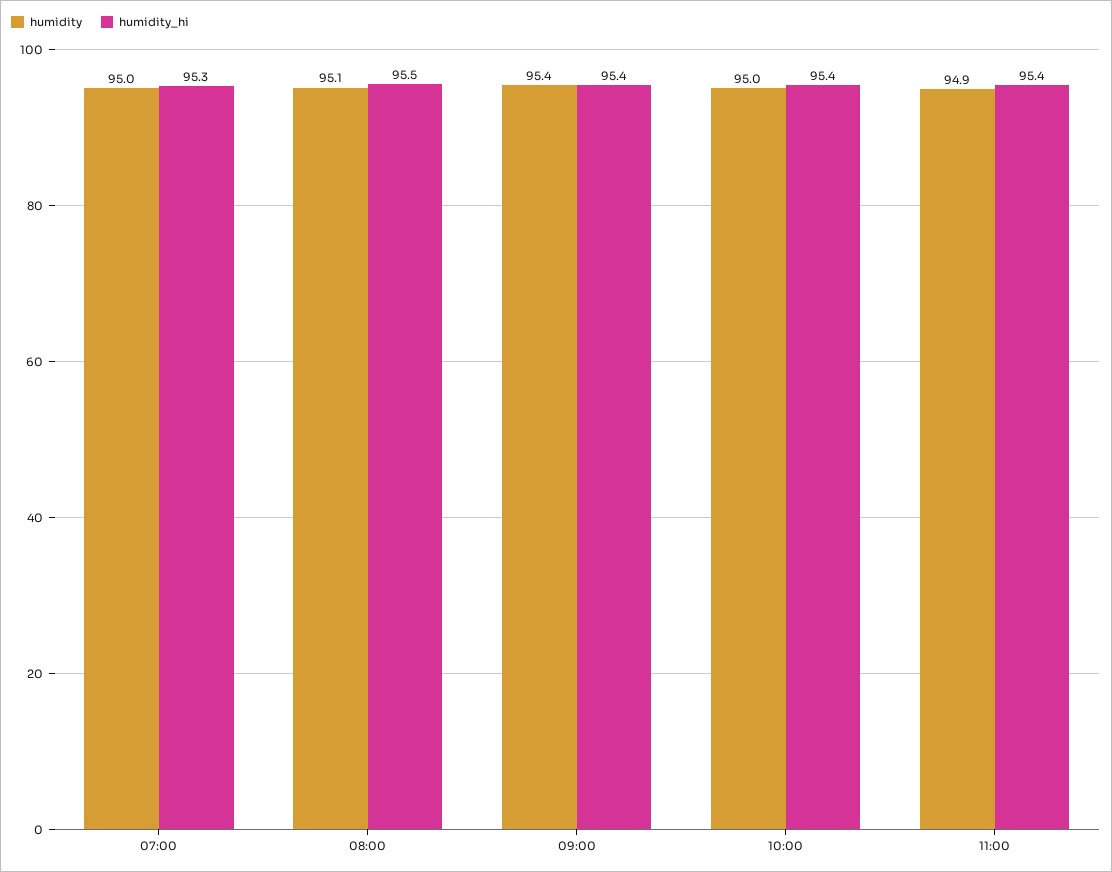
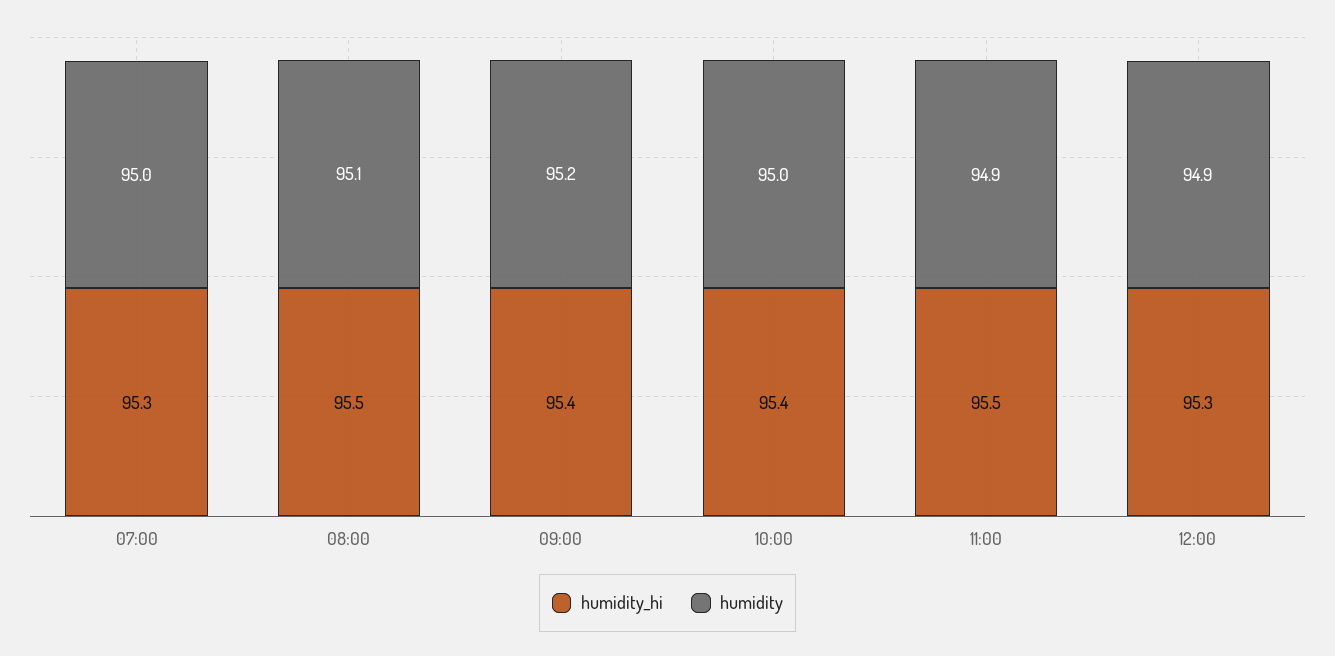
humidity, 09:00: 95.4 -> 95.2
humidity_hi, 11:00: 95.4 -> 95.5
humidity_hi, 12:00: none -> 95.3
humidity, 12:00: none -> 94.9

